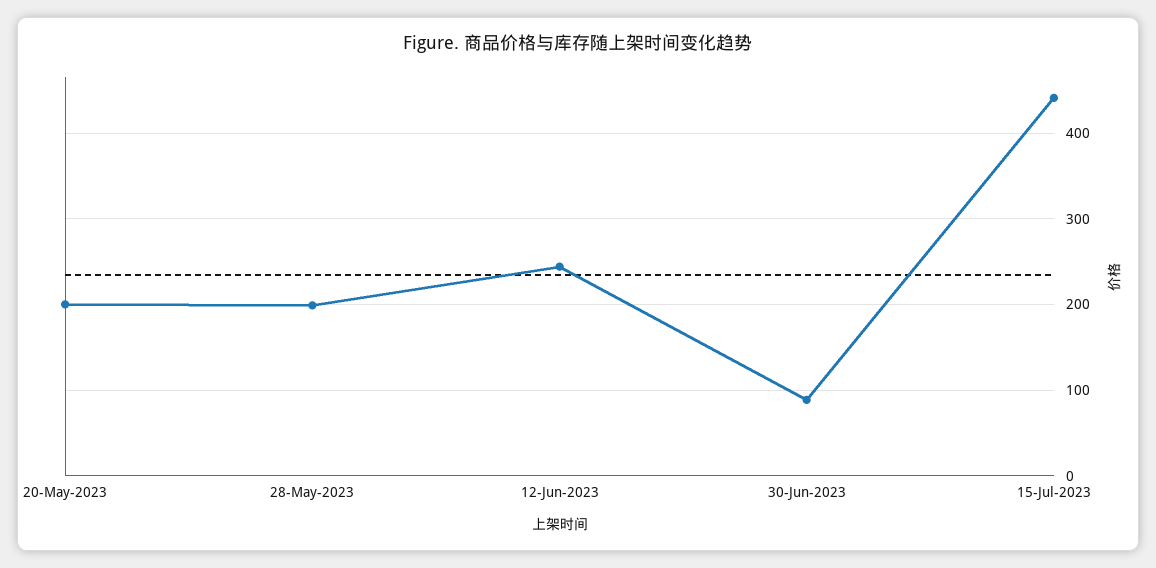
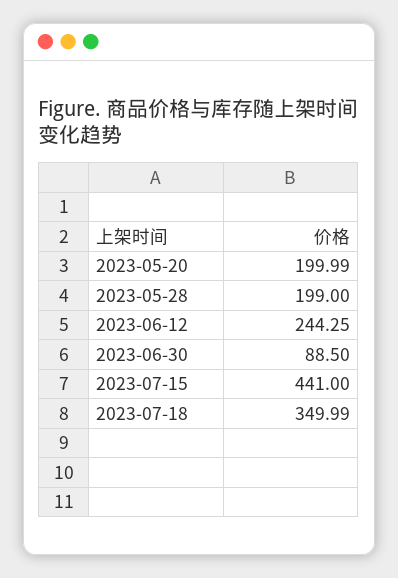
2023-07-18: none -> 349.99

